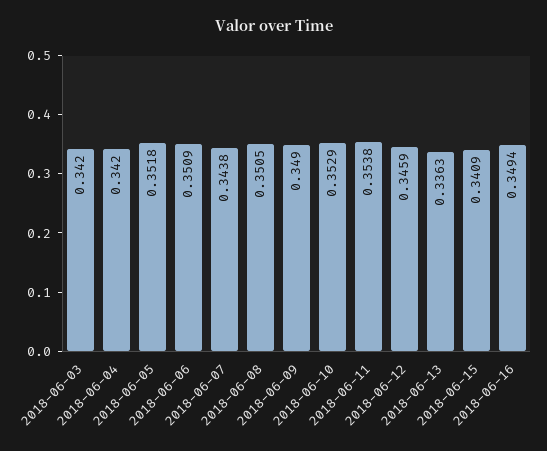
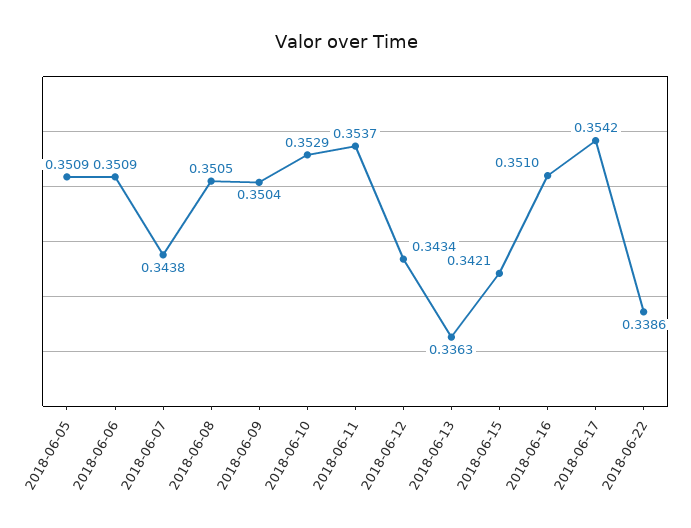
2018-06-03: 0.342 -> none
2018-06-04: 0.342 -> none
2018-06-05: 0.3518 -> 0.3509
2018-06-09: 0.349 -> 0.3504
2018-06-11: 0.3538 -> 0.3537
2018-06-12: 0.3459 -> 0.3434
2018-06-15: 0.3409 -> 0.3421
2018-06-16: 0.3494 -> 0.351
2018-06-17: none -> 0.3542
2018-06-22: none -> 0.3386

